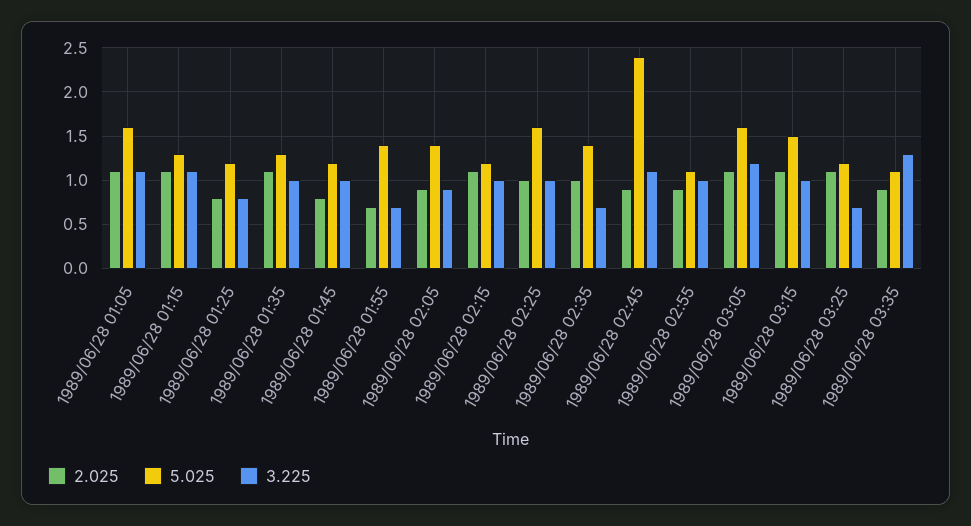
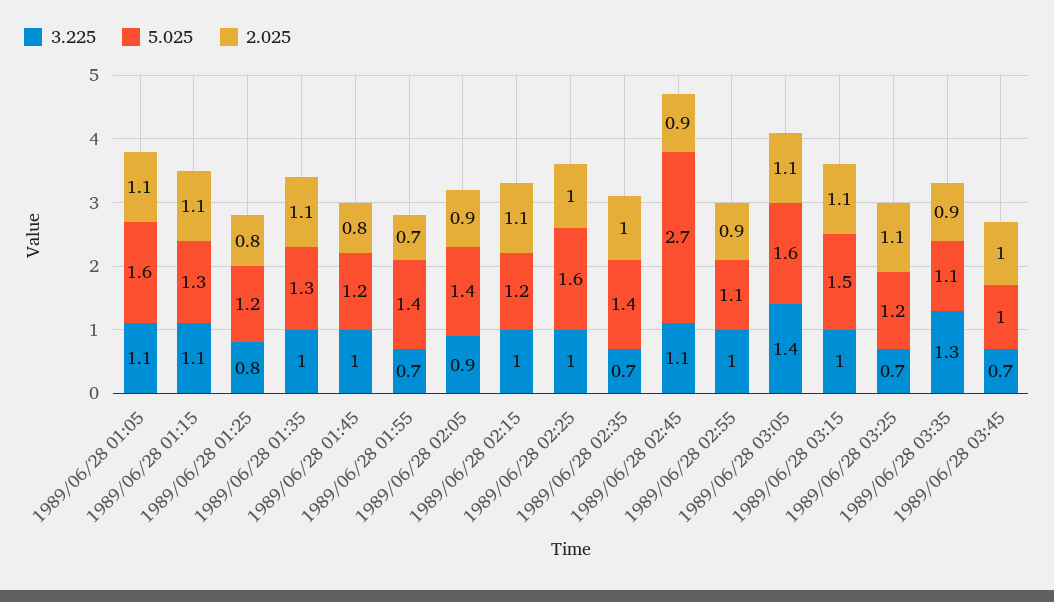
5.025, 1989/06/28 02:45: 2.4 -> 2.7
3.225, 1989/06/28 03:05: 1.2 -> 1.4
3.225, 1989/06/28 03:45: none -> 0.7
5.025, 1989/06/28 03:45: none -> 1
2.025, 1989/06/28 03:45: none -> 1

